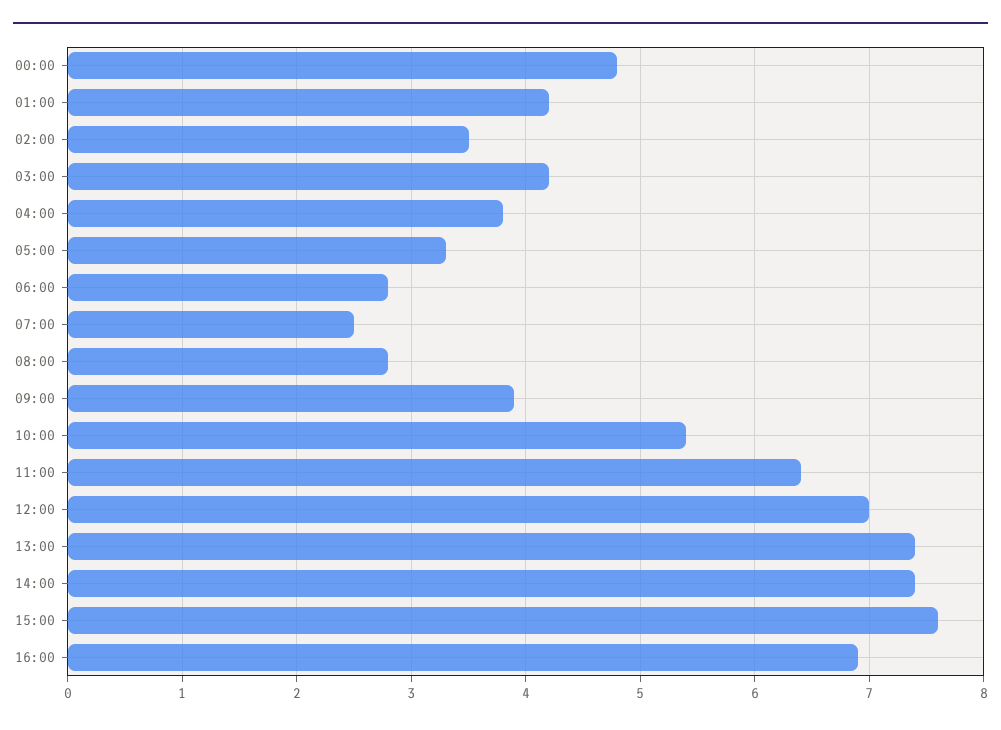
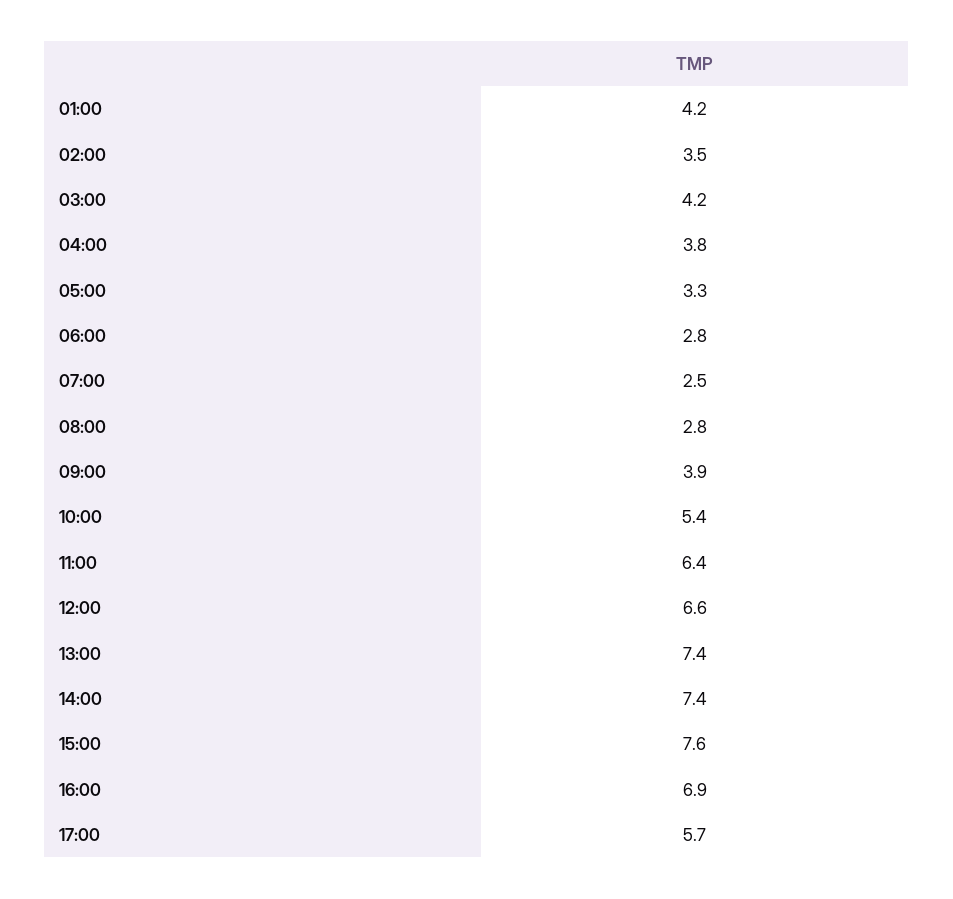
00:00: 4.8 -> none
12:00: 7 -> 6.6
17:00: none -> 5.7

